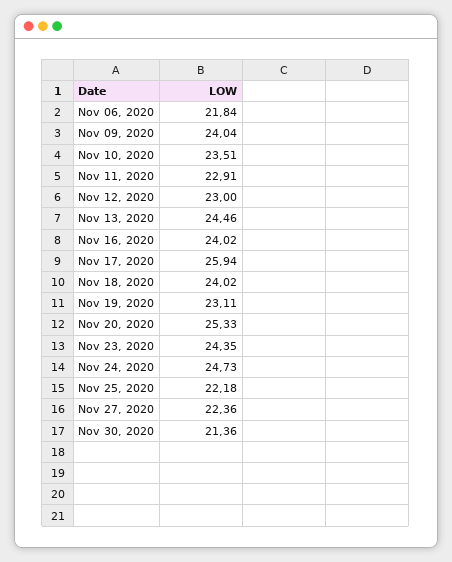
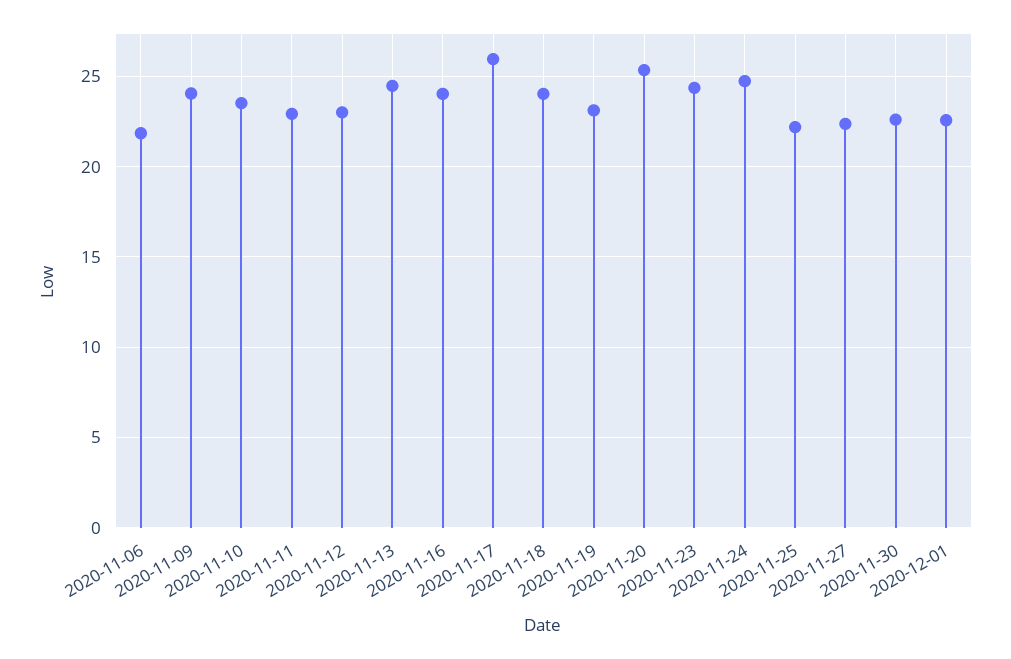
Nov 30, 2020: 21.36 -> 22.5
2020-12-01: none -> 22.5

